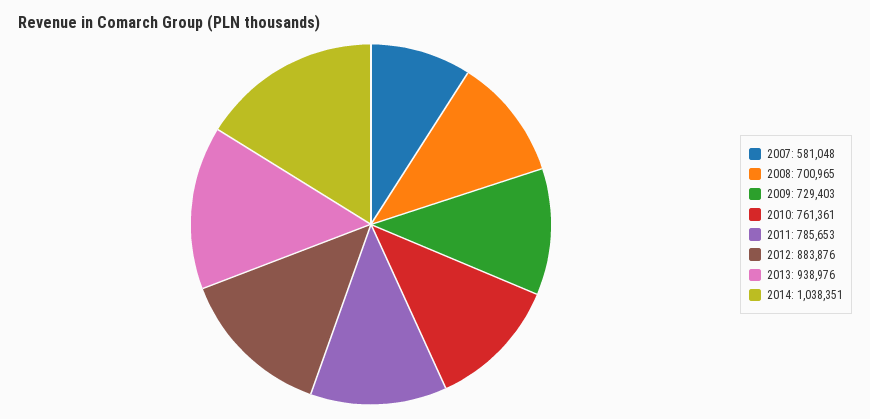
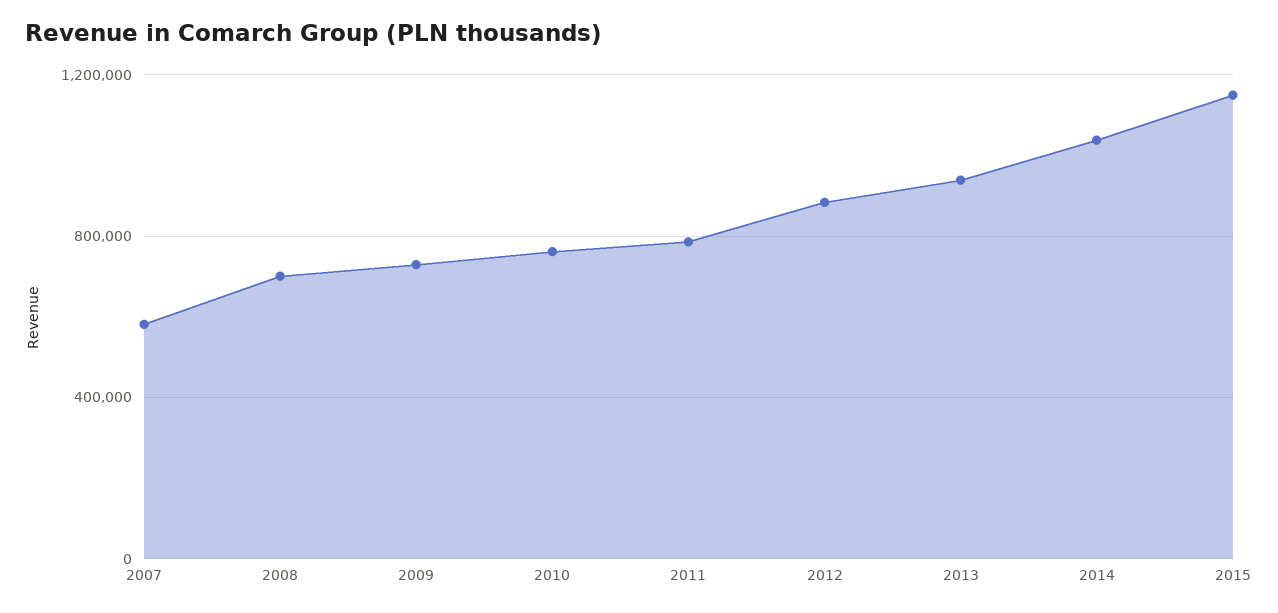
2015: none -> 1150000

